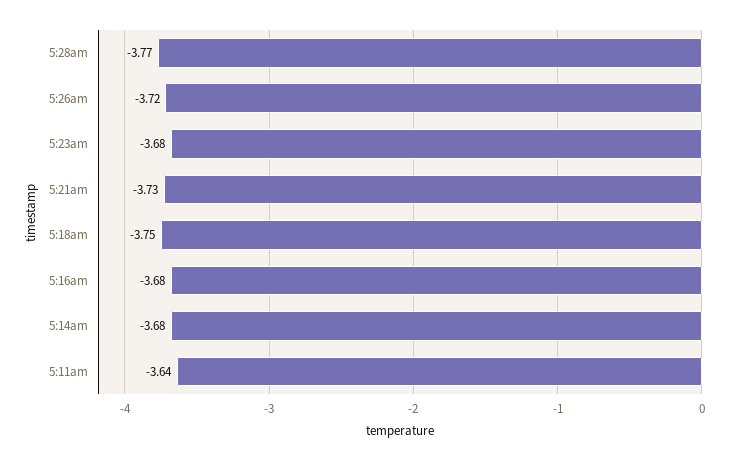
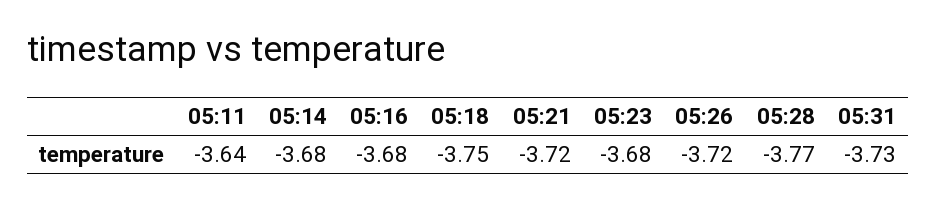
5:21am: -3.73 -> -3.72
05:31: none -> -3.73

